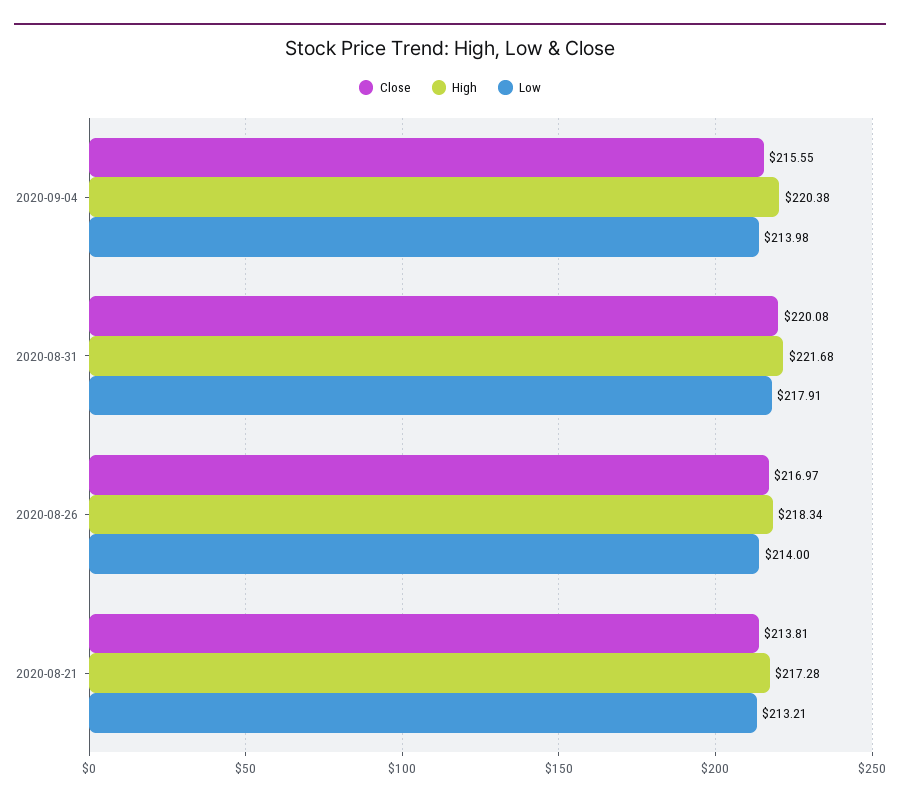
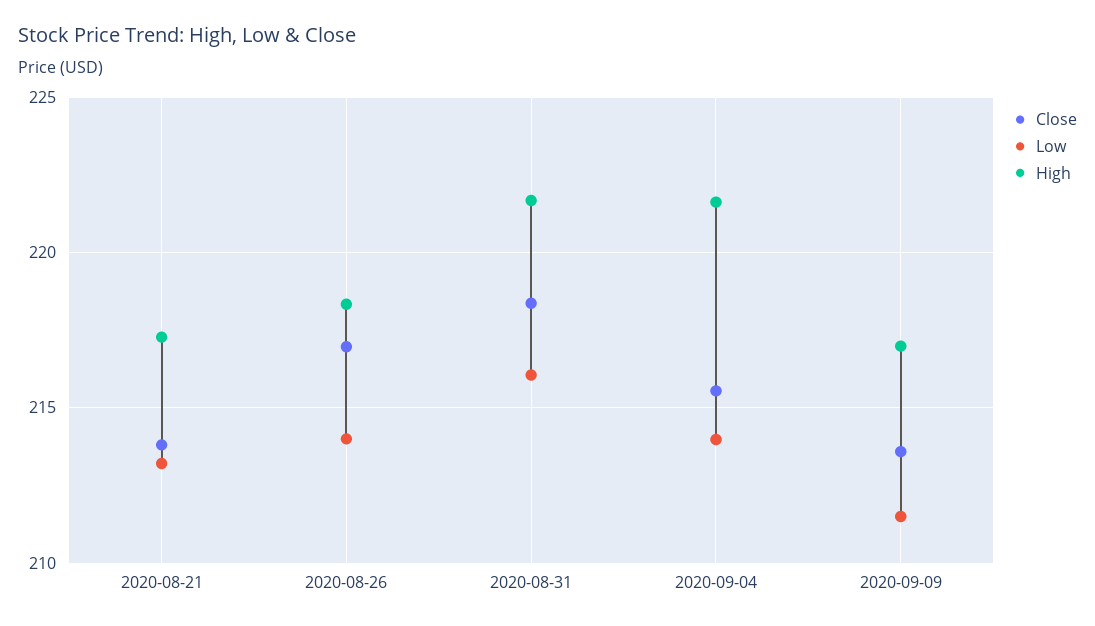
High, 2020-09-04: 220.38 -> 221.5
Close, 2020-08-31: 220.08 -> 218.5
Low, 2020-08-31: 217.91 -> 216
Close, 2020-09-09: none -> 213.5
Low, 2020-09-09: none -> 211.5
High, 2020-09-09: none -> 217

